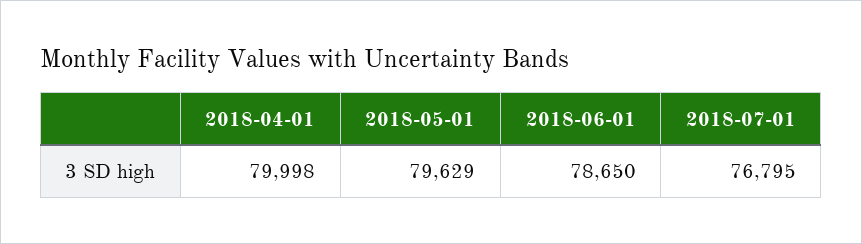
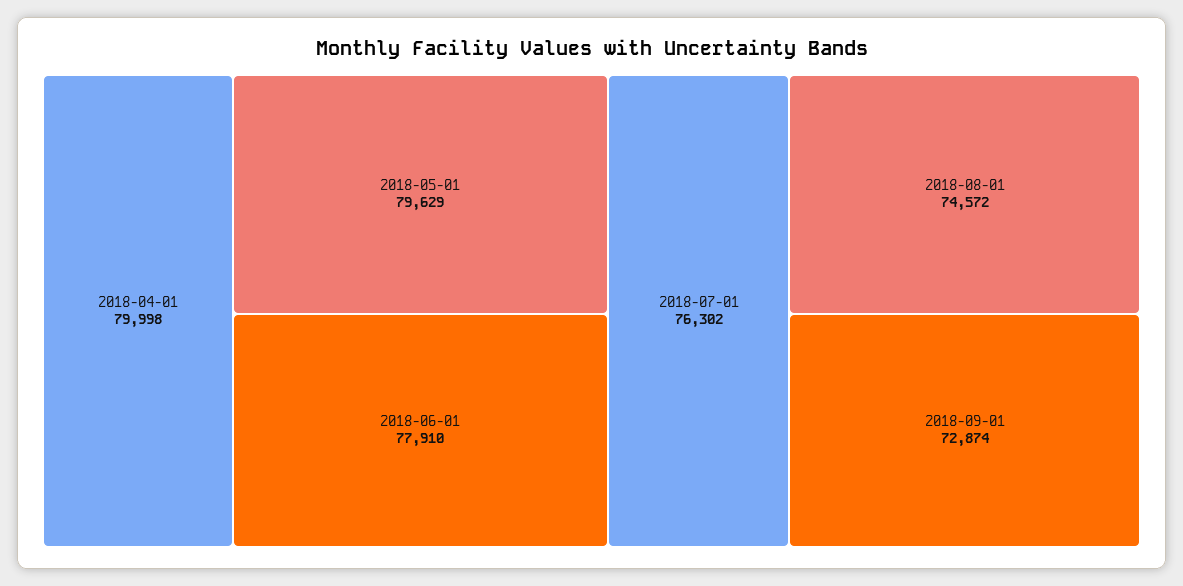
2018-06-01: 78650 -> 77910
2018-07-01: 76795 -> 76302
2018-08-01: none -> 74572
2018-09-01: none -> 72874

